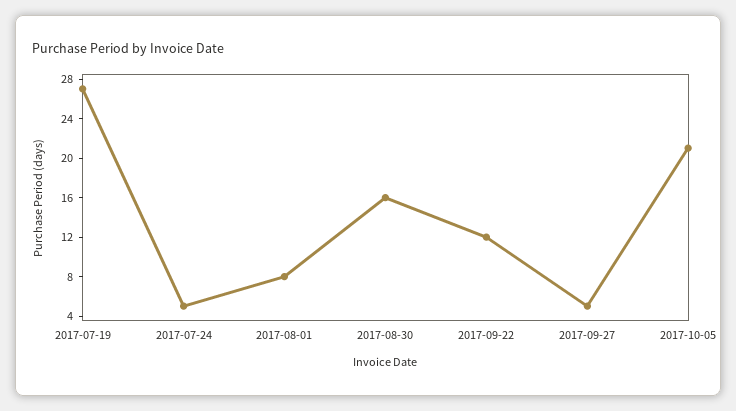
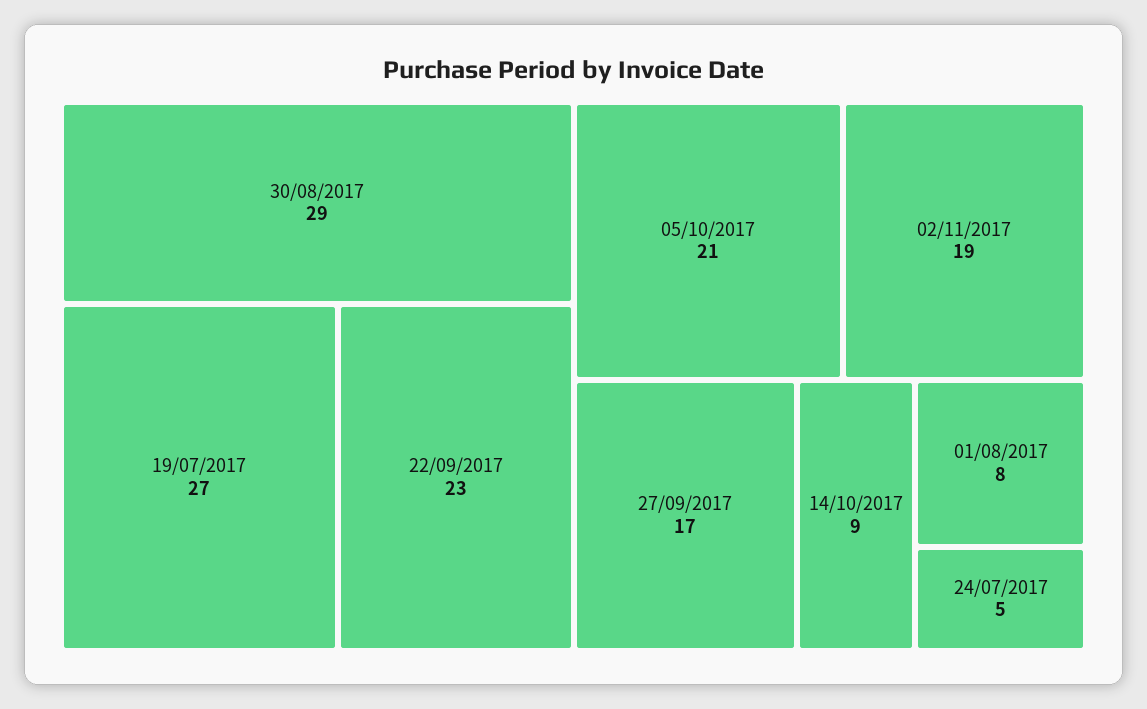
2017-08-30: 16 -> 29
2017-09-22: 12 -> 23
2017-09-27: 5 -> 17
02/11/2017: none -> 19
14/10/2017: none -> 9

